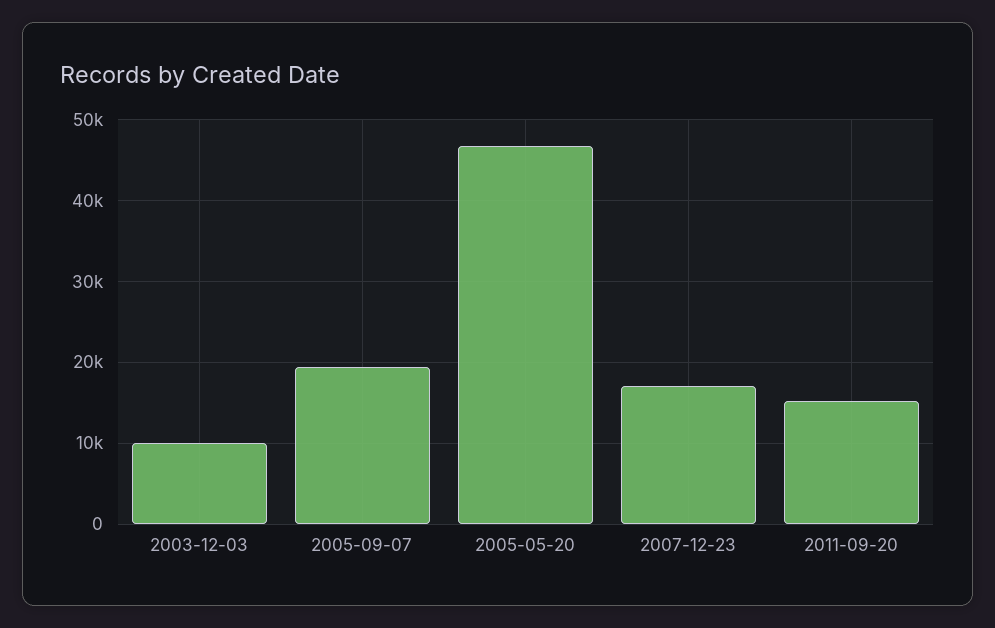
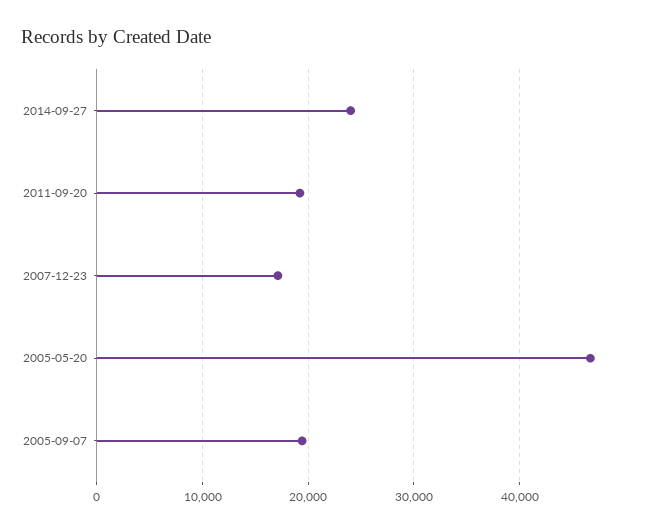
2003-12-03: 10000 -> none
2011-09-20: 15000 -> 19000
2014-09-27: none -> 24000

